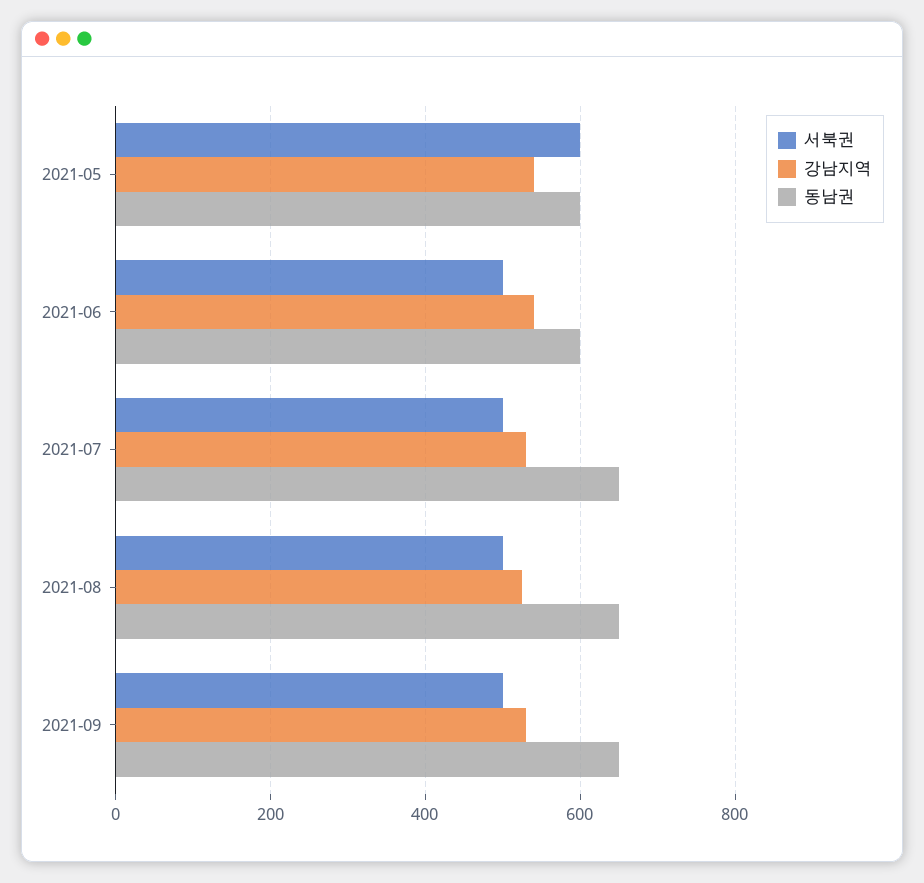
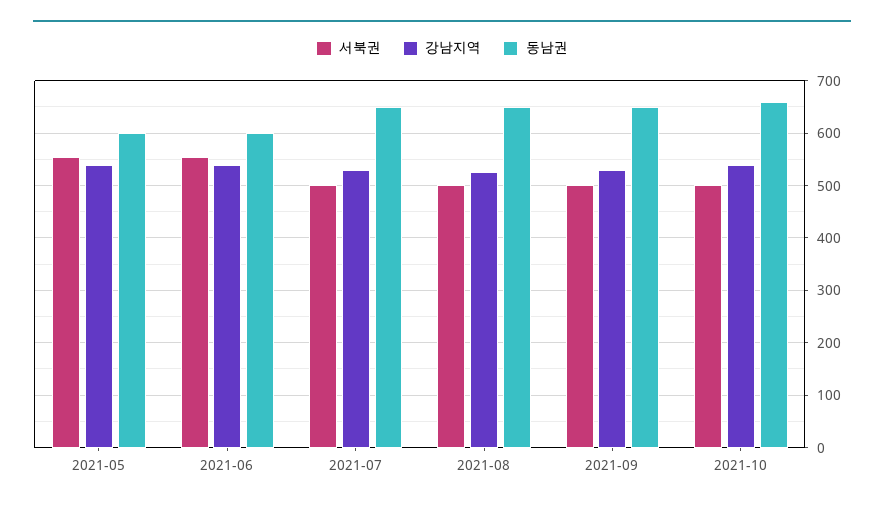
서북권, 2021-05: 600 -> 560
서북권, 2021-06: 500 -> 560
서북권, 2021-10: none -> 500
강남지역, 2021-10: none -> 540
동남권, 2021-10: none -> 660

